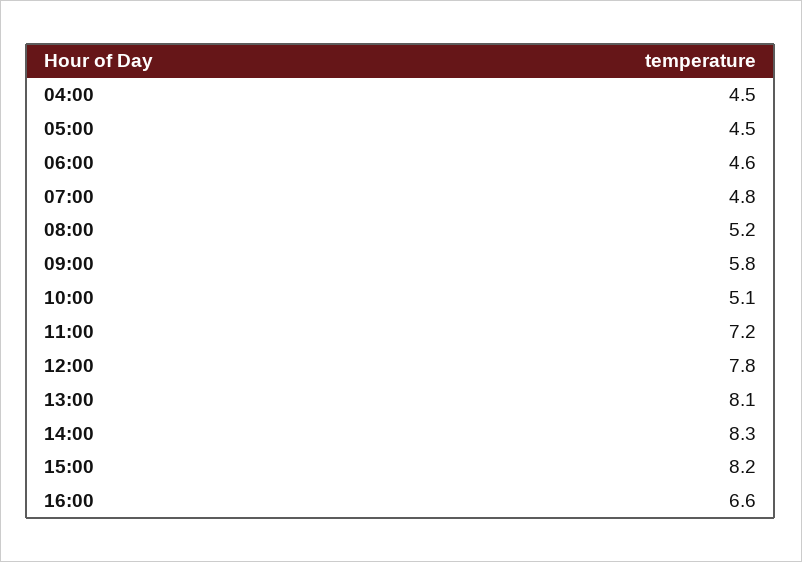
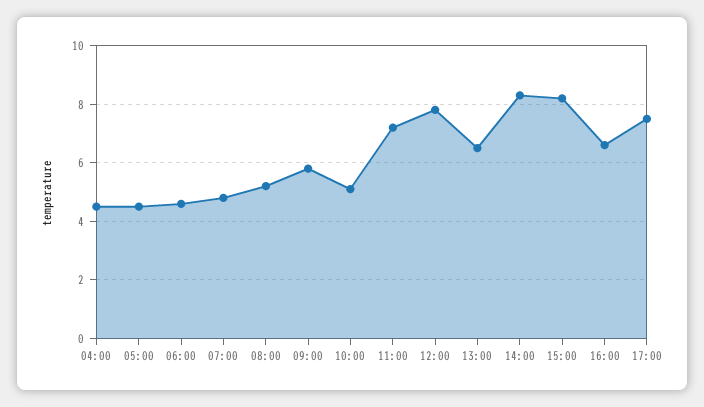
13:00: 8.1 -> 6.5
17:00: none -> 7.5

